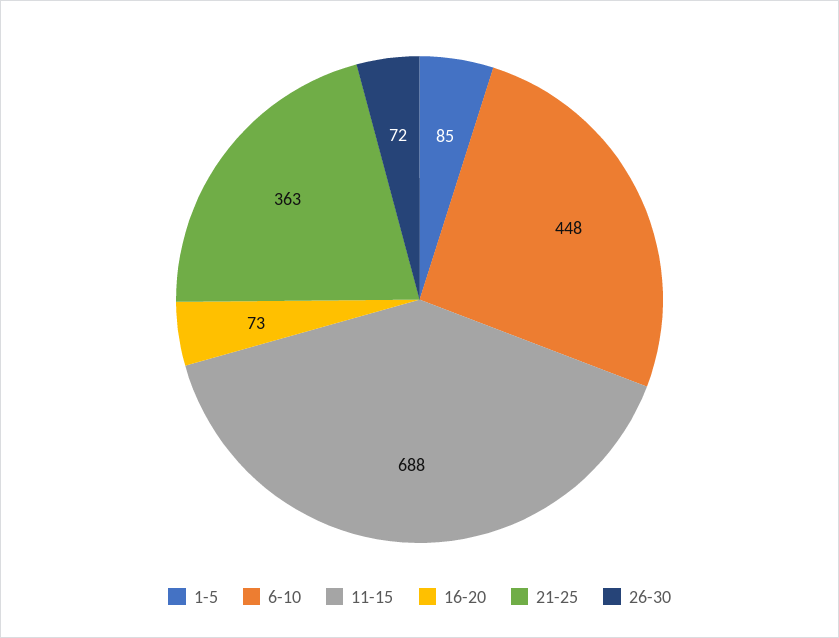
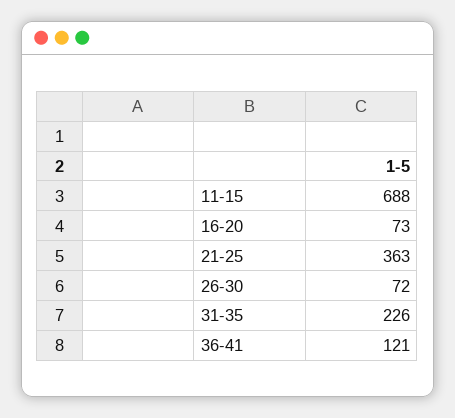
1-5: 85 -> none
6-10: 448 -> none
31-35: none -> 226
36-41: none -> 121

